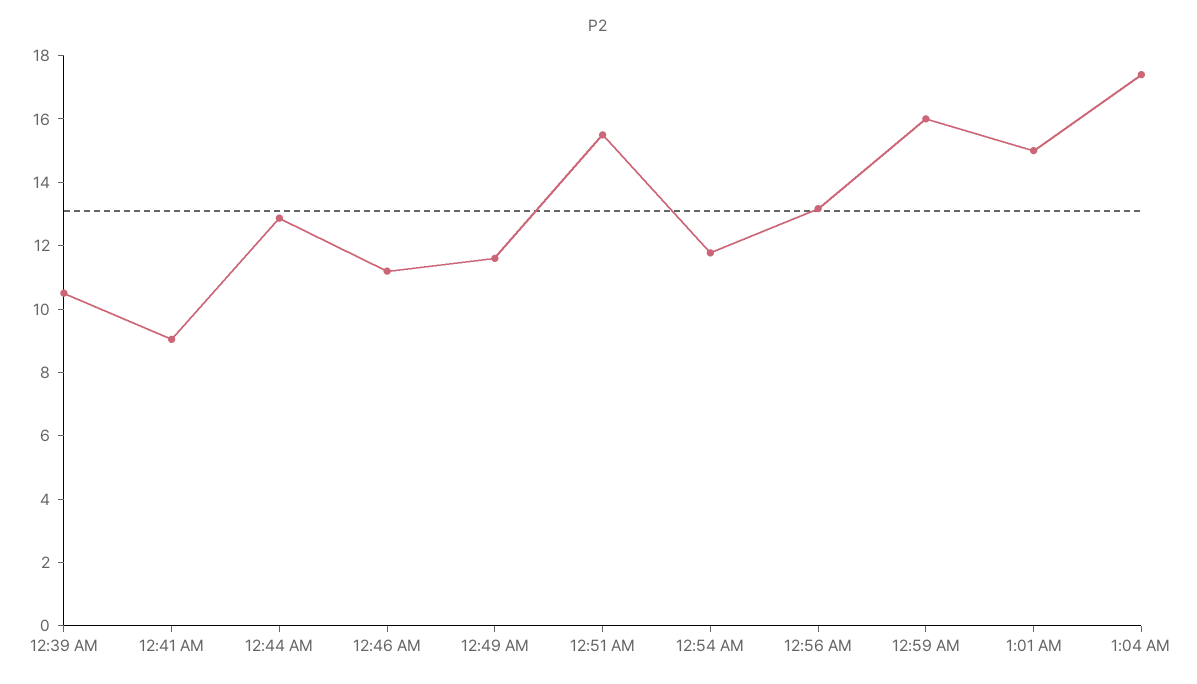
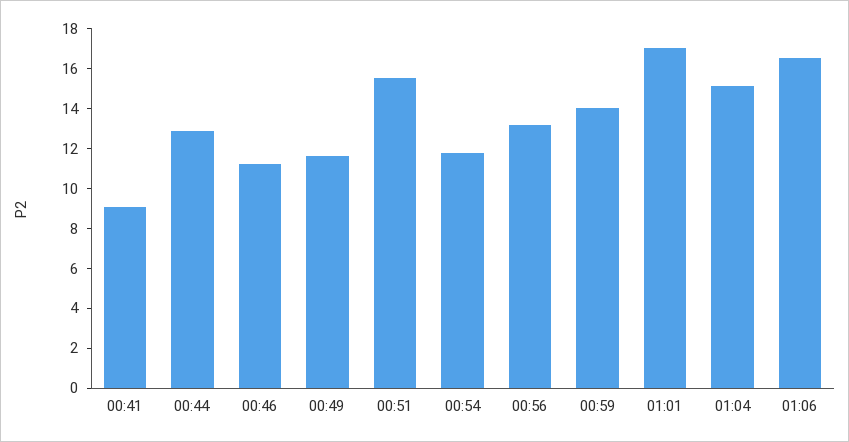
12:39 AM: 10.5 -> none
12:59 AM: 16 -> 14
1:01 AM: 15 -> 17
1:04 AM: 17.5 -> 15
01:06: none -> 16.5

